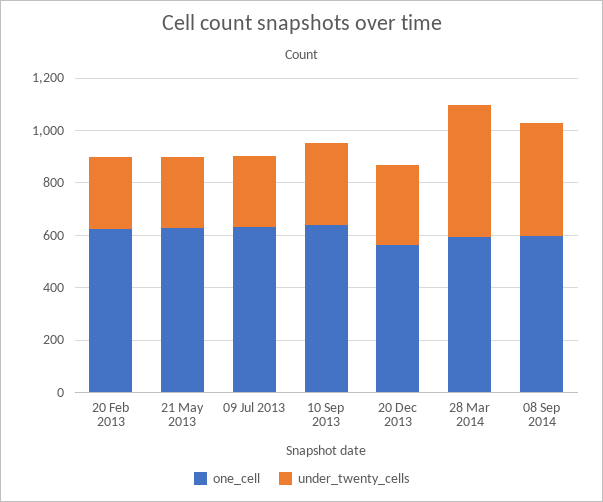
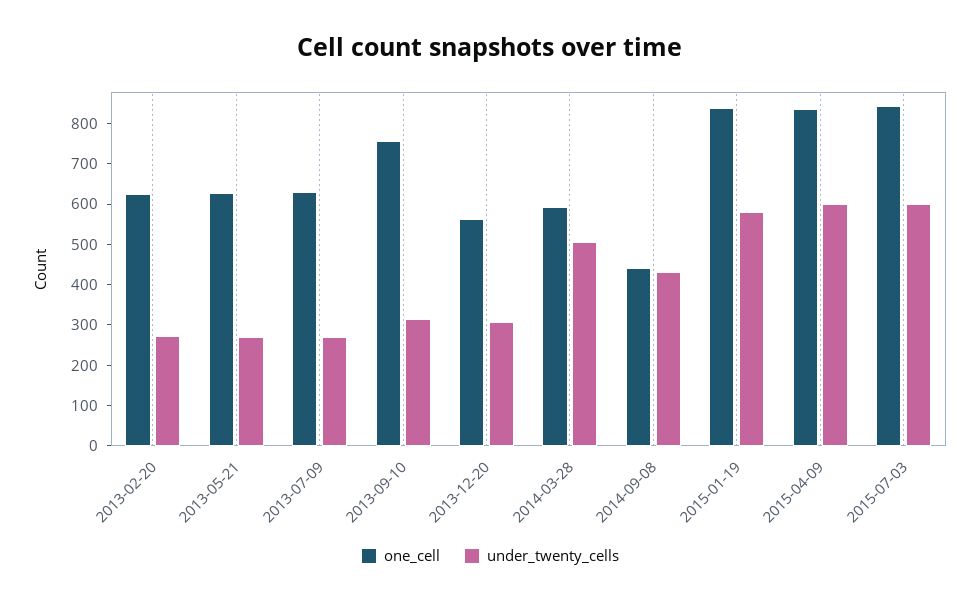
one_cell, 10 Sep 2013: 650 -> 760
one_cell, 08 Sep 2014: 600 -> 440
one_cell, 2015-01-19: none -> 840
under_twenty_cells, 2015-01-19: none -> 580
one_cell, 2015-04-09: none -> 840
under_twenty_cells, 2015-04-09: none -> 600
one_cell, 2015-07-03: none -> 840
under_twenty_cells, 2015-07-03: none -> 600

